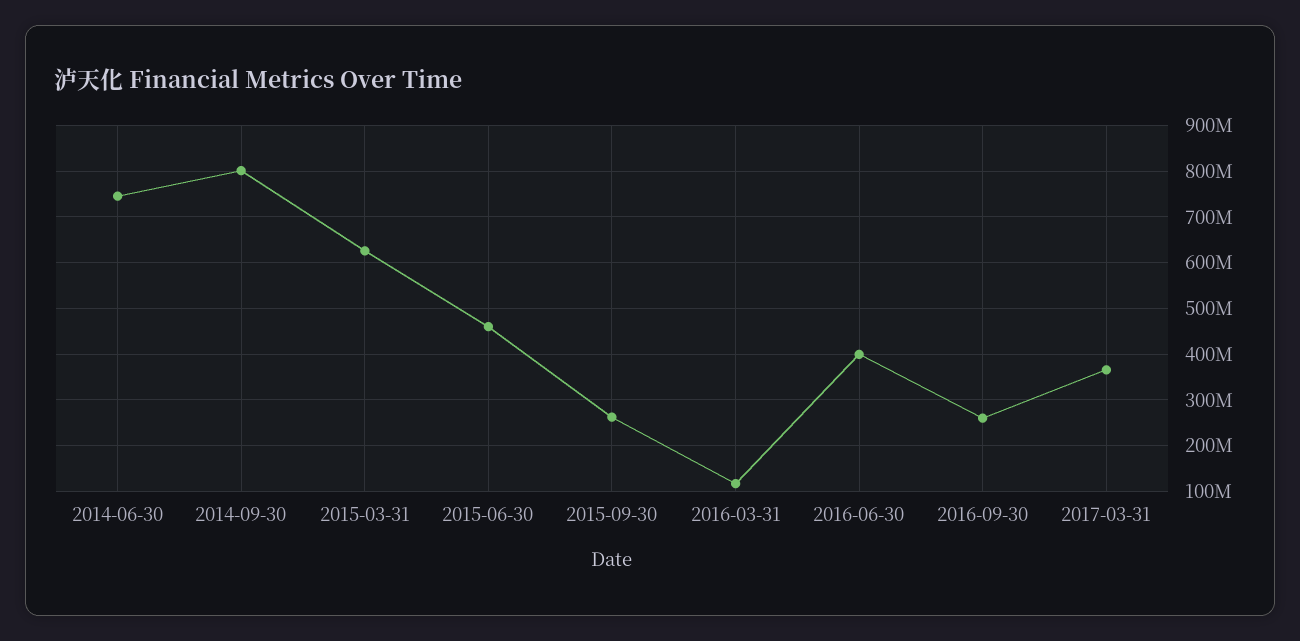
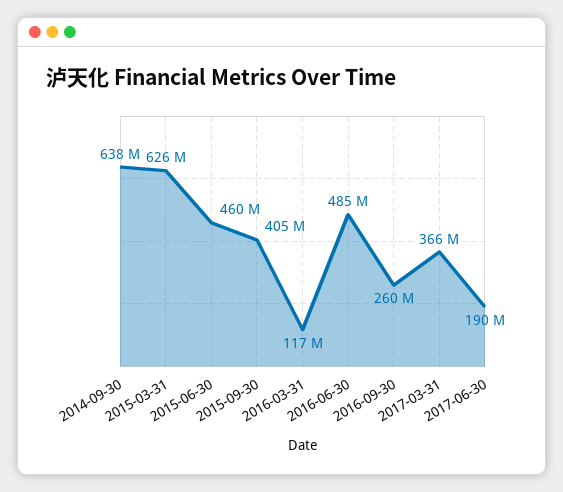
2014-06-30: 740000000 -> none
2014-09-30: 800000000 -> 638000000
2015-09-30: 260000000 -> 405000000
2016-06-30: 400000000 -> 485000000
2017-06-30: none -> 190000000

